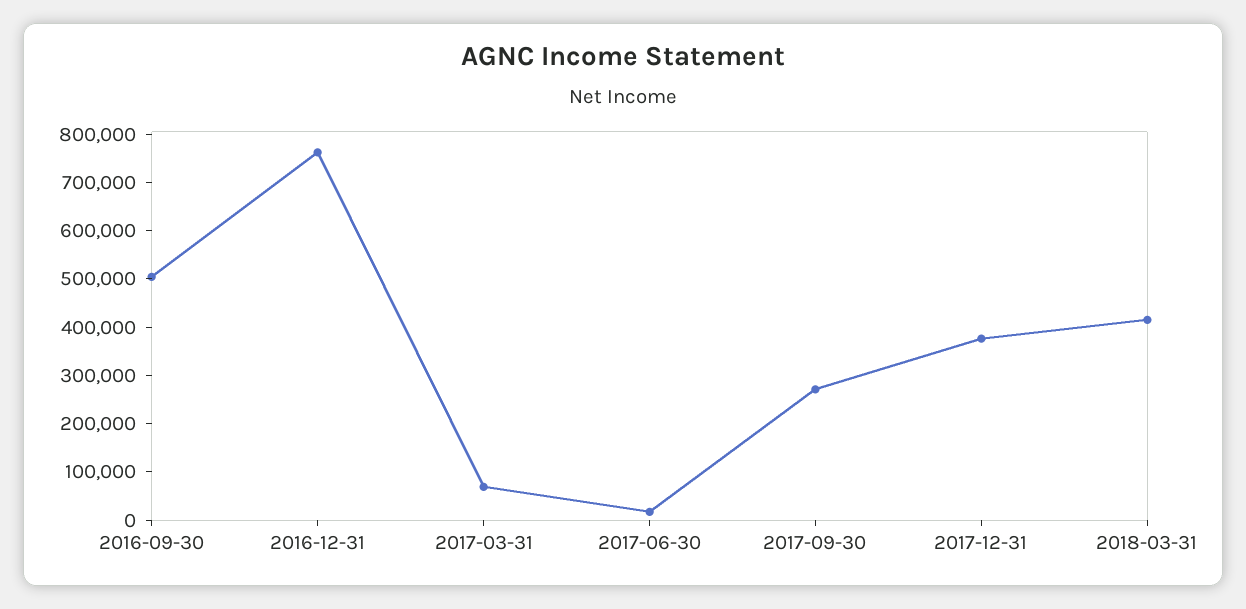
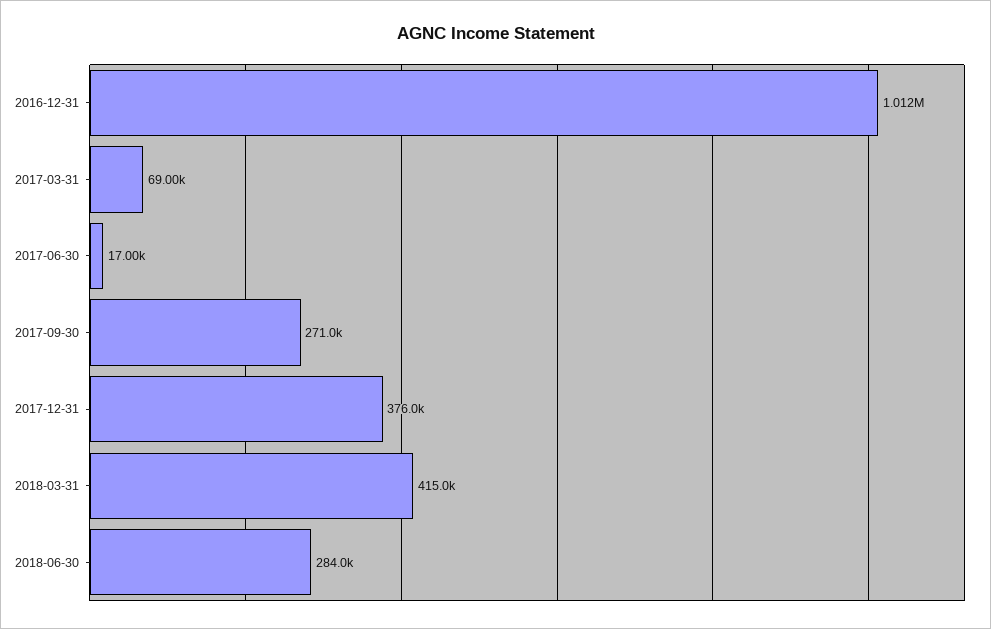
2016-09-30: 500000 -> none
2016-12-31: 760000 -> 1012000
2018-06-30: none -> 284000

